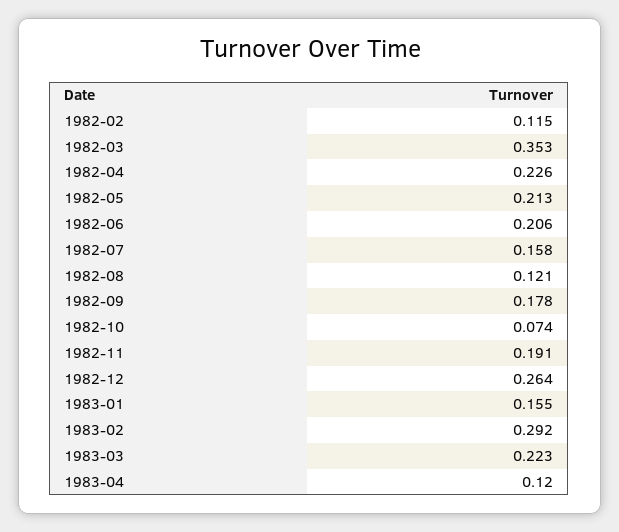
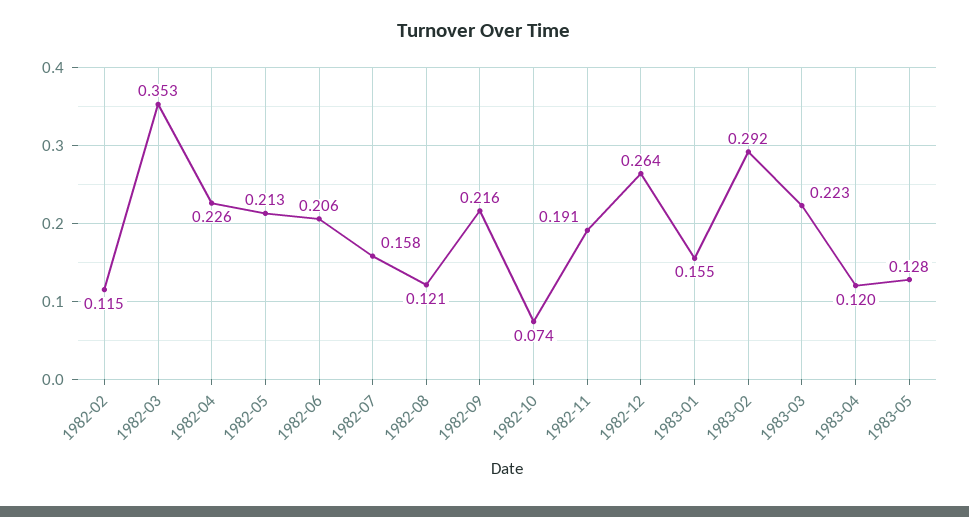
1982-09: 0.178 -> 0.216
1983-05: none -> 0.128

